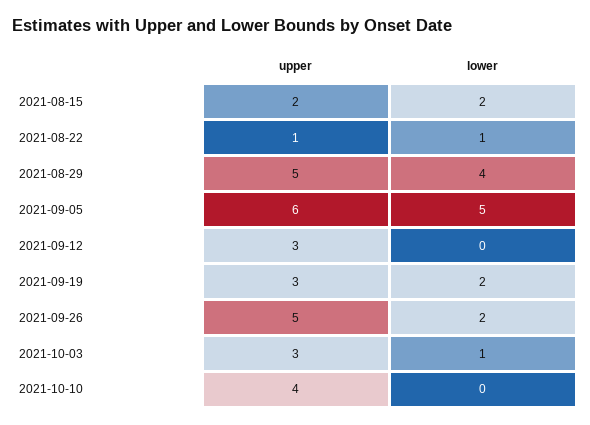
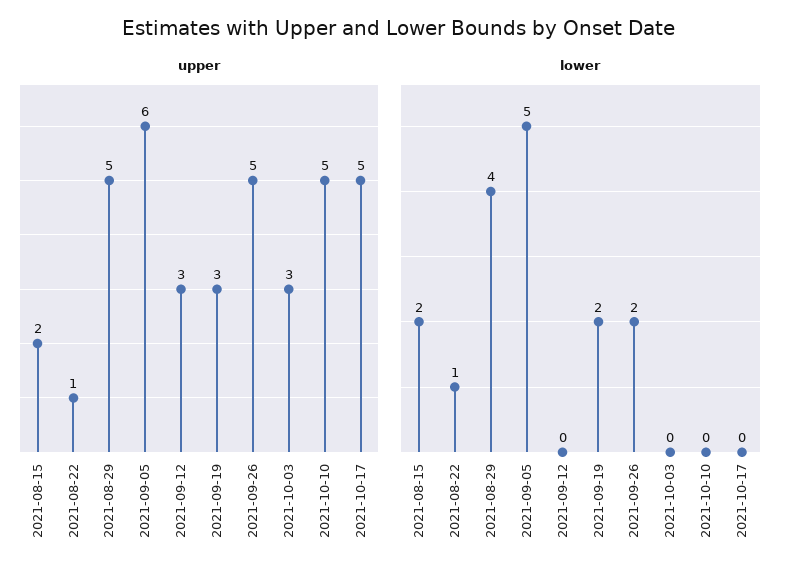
lower, 2021-10-03: 1 -> 0
upper, 2021-10-10: 4 -> 5
upper, 2021-10-17: none -> 5
lower, 2021-10-17: none -> 0

